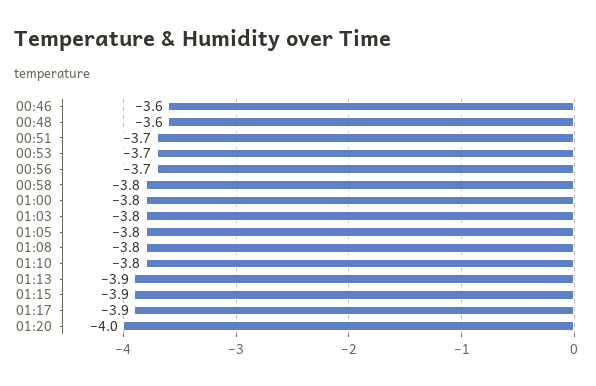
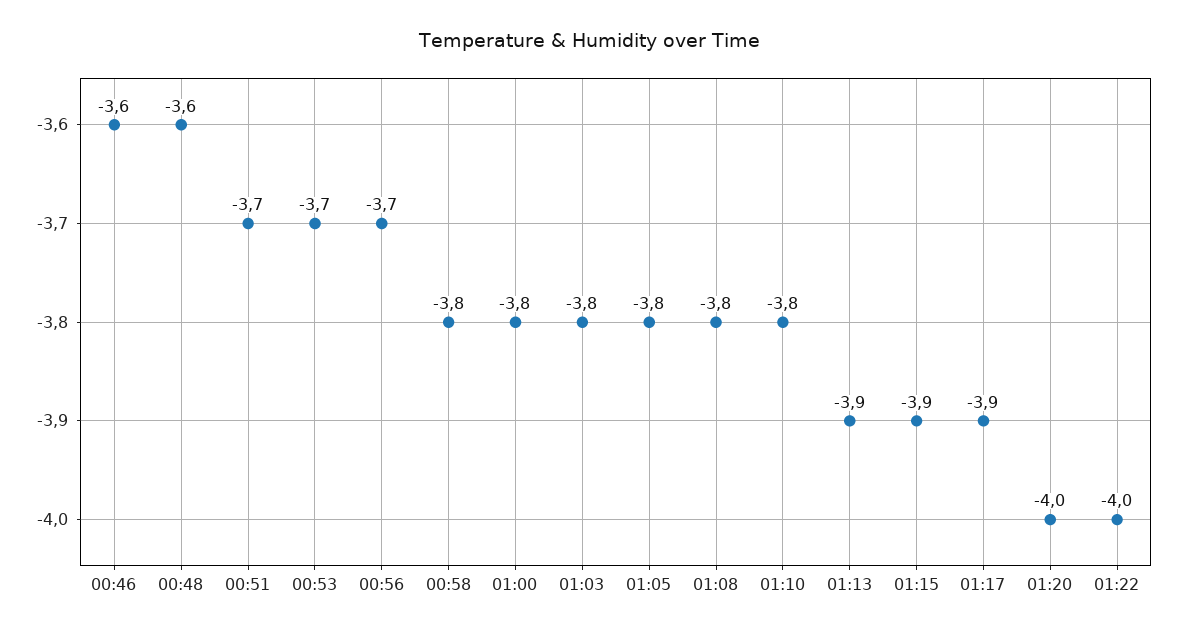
01:22: none -> -4

